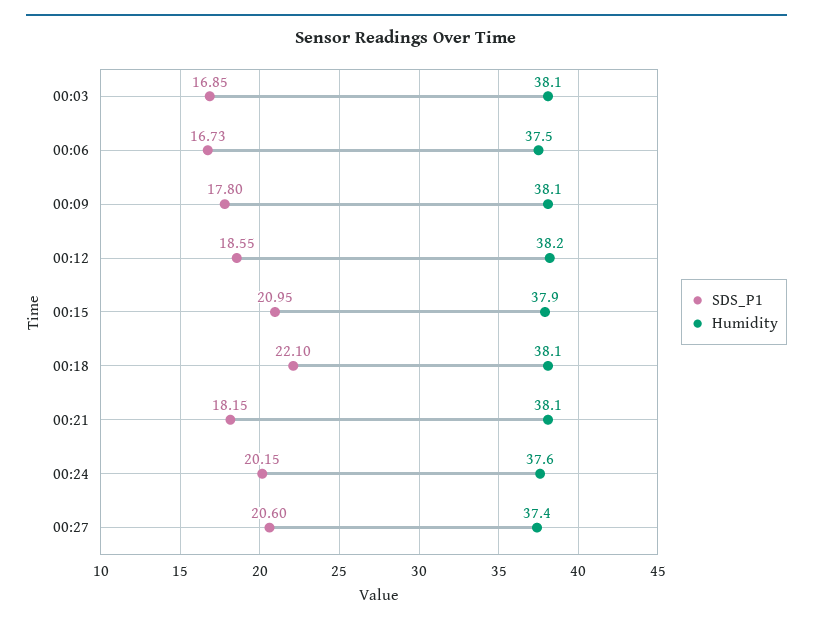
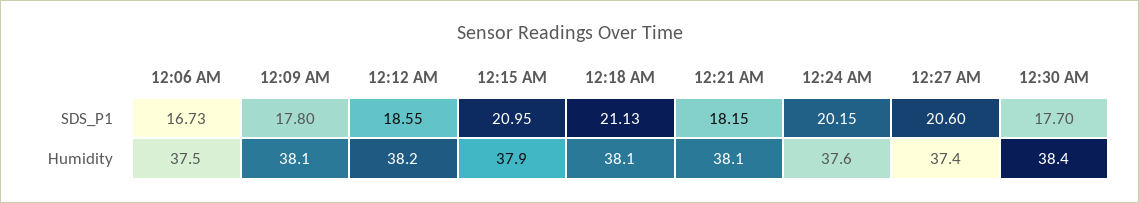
SDS_P1, 00:03: 16.85 -> none
Humidity, 00:03: 38.1 -> none
SDS_P1, 00:18: 22.1 -> 21.13
SDS_P1, 12:30 AM: none -> 17.7
Humidity, 12:30 AM: none -> 38.4

